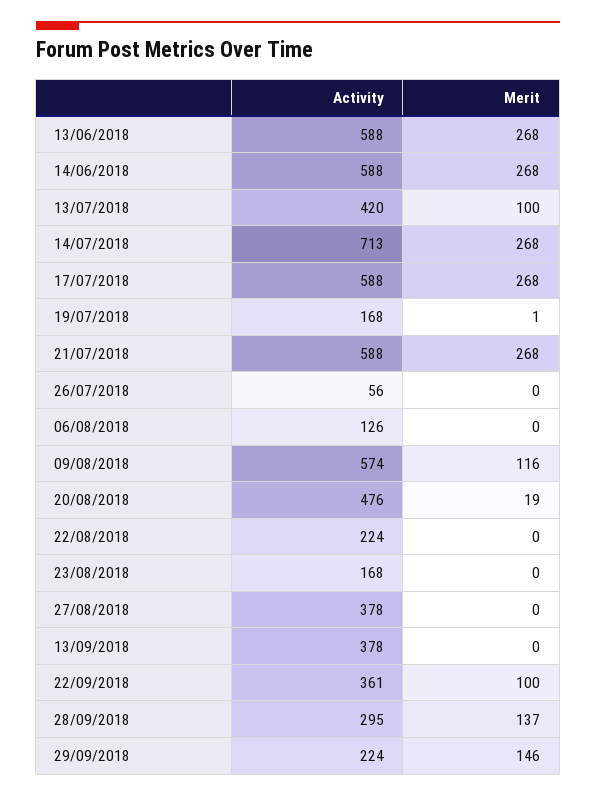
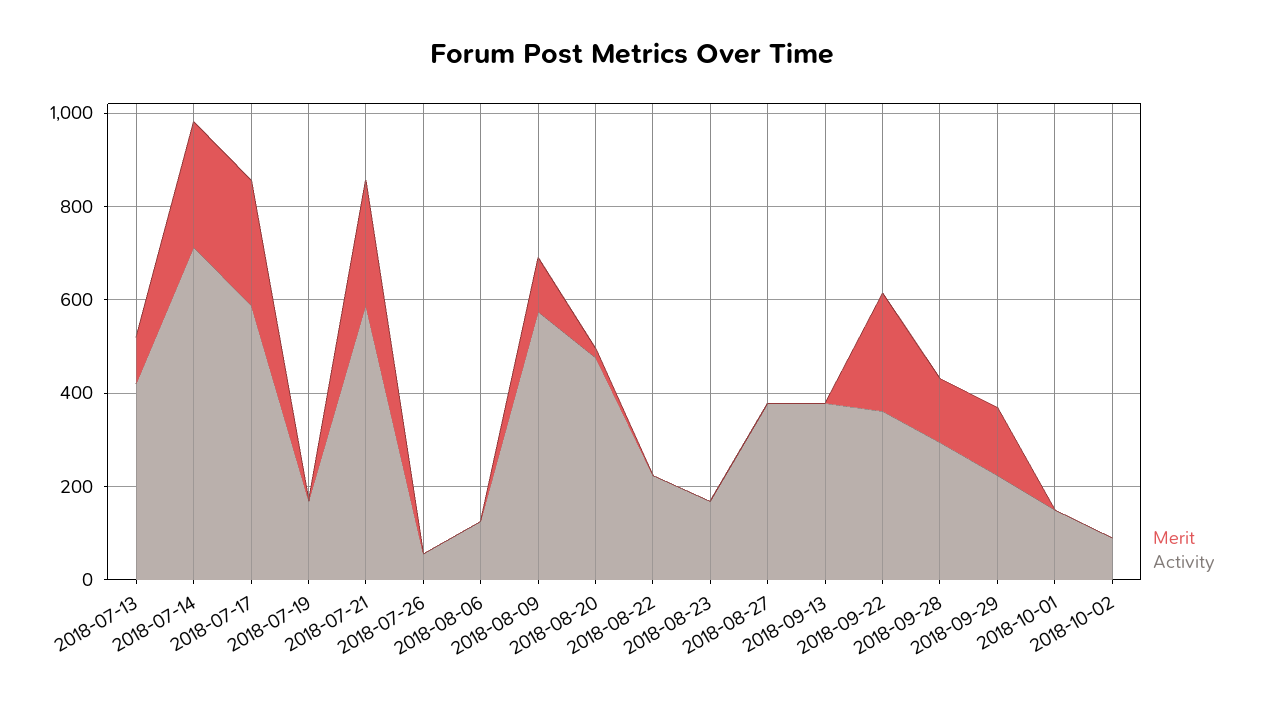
Activity, 13/06/2018: 588 -> none
Merit, 13/06/2018: 268 -> none
Activity, 14/06/2018: 588 -> none
Merit, 14/06/2018: 268 -> none
Merit, 22/09/2018: 100 -> 250
Merit, 2018-10-01: none -> 0
Activity, 2018-10-01: none -> 150
Merit, 2018-10-02: none -> 0
Activity, 2018-10-02: none -> 100

